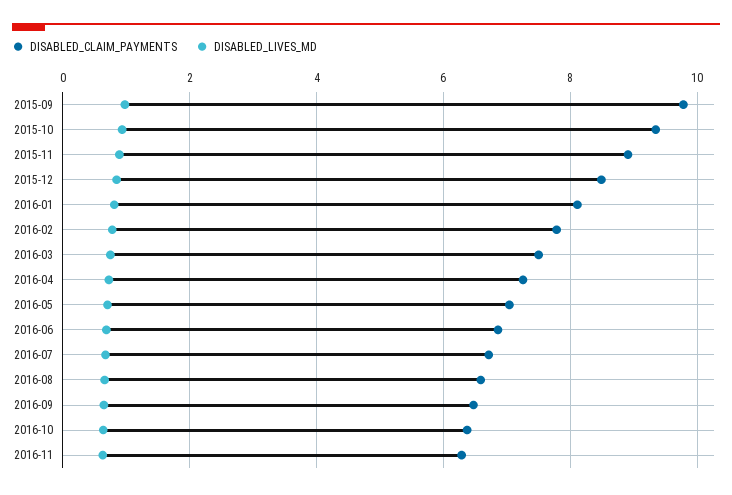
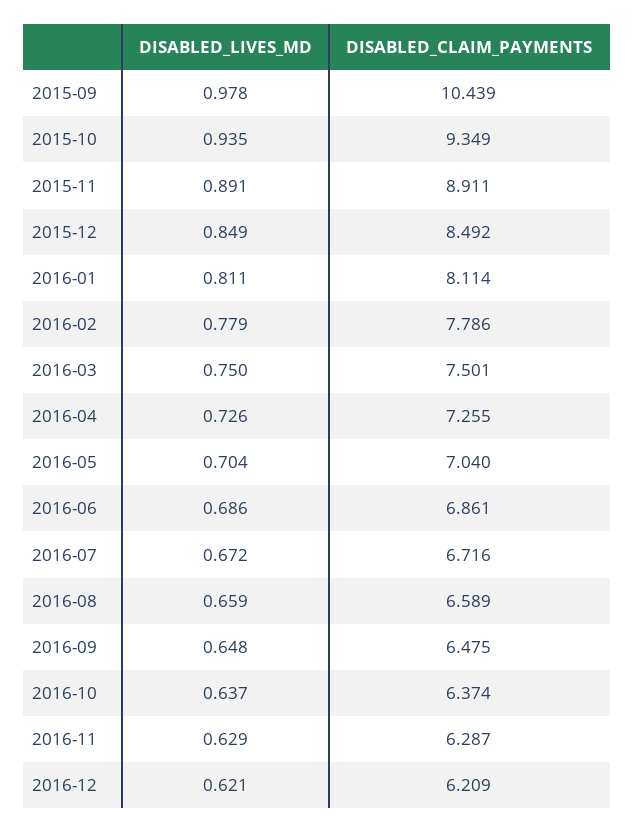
DISABLED_CLAIM_PAYMENTS, 2015-09: 9.8 -> 10.439
DISABLED_LIVES_MD, 2016-12: none -> 0.621
DISABLED_CLAIM_PAYMENTS, 2016-12: none -> 6.209

